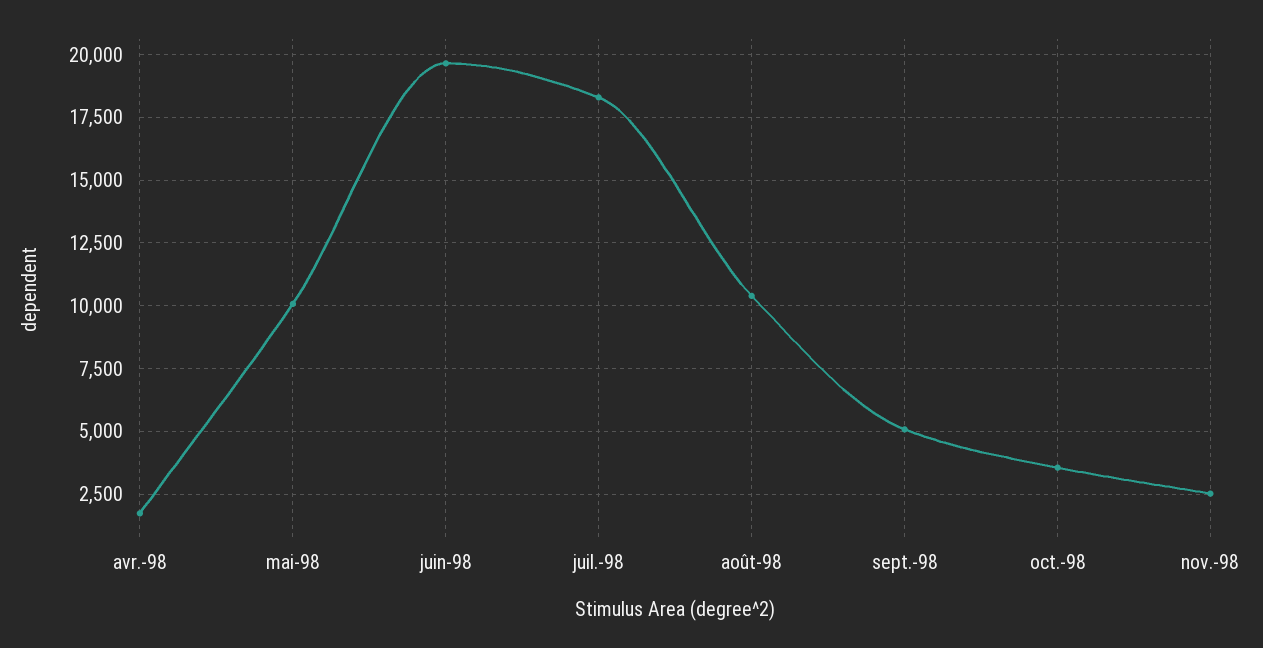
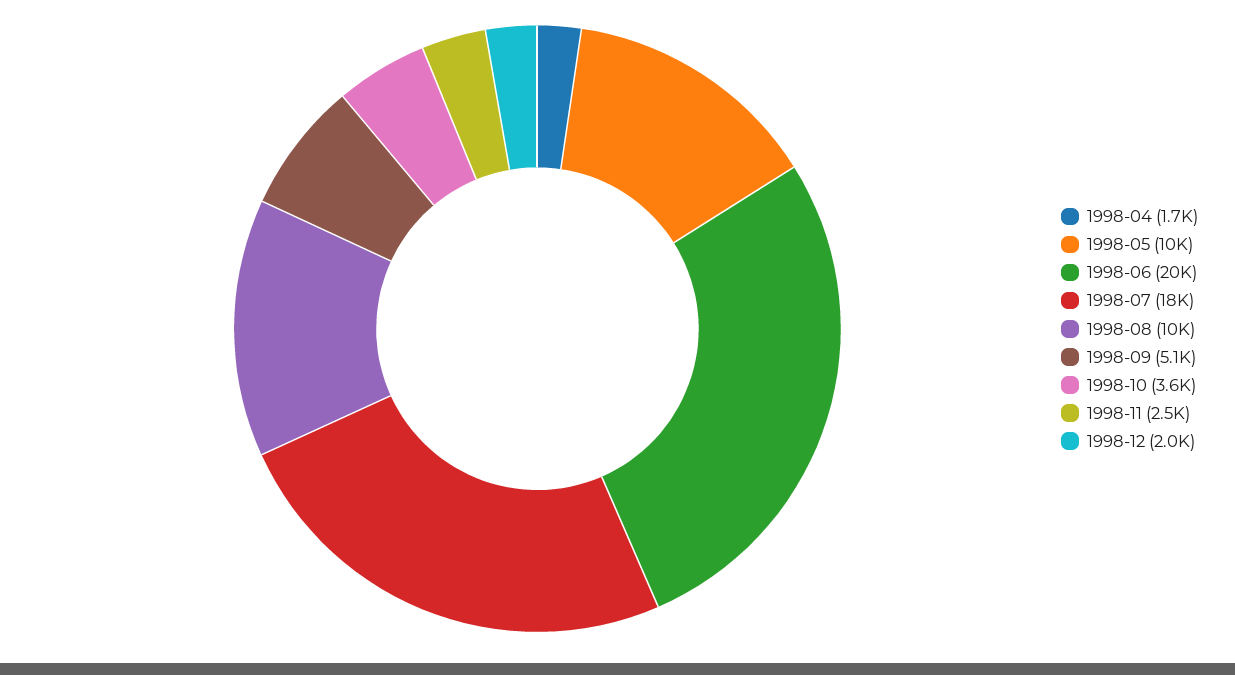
1998-12: none -> 2000

